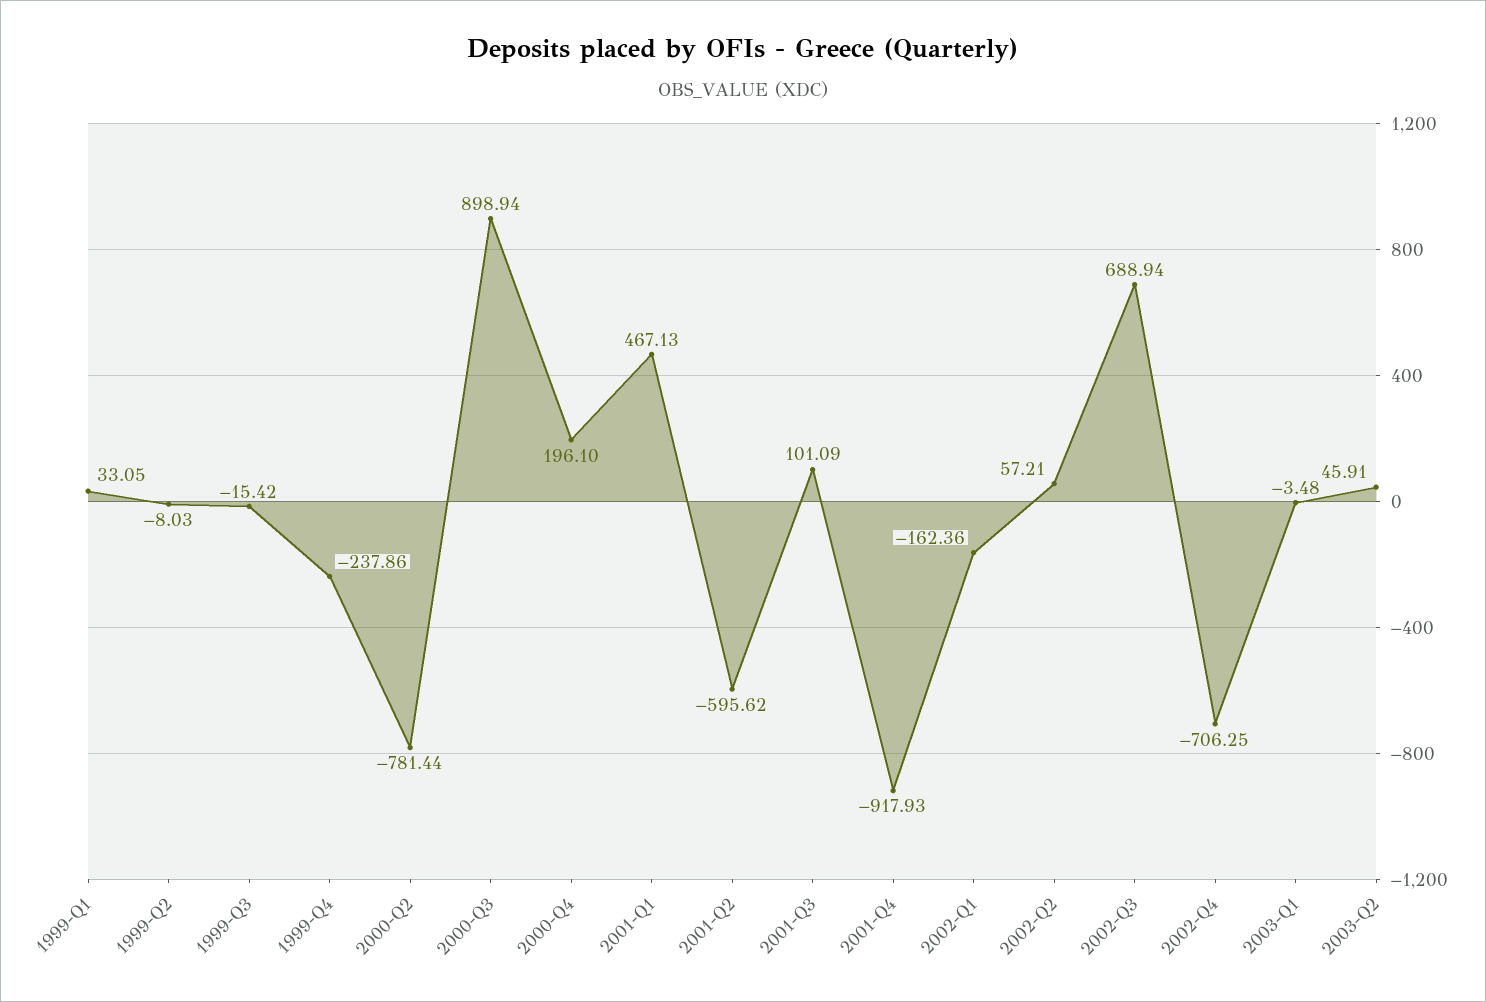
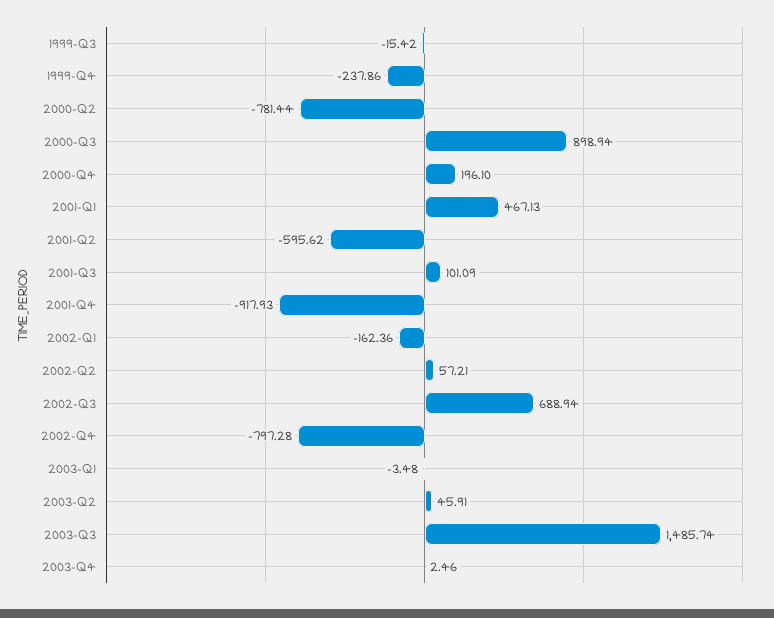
1999-Q1: 33.05 -> none
1999-Q2: -8.03 -> none
2002-Q4: -706.25 -> -797.28
2003-Q3: none -> 1485.74
2003-Q4: none -> 2.46

